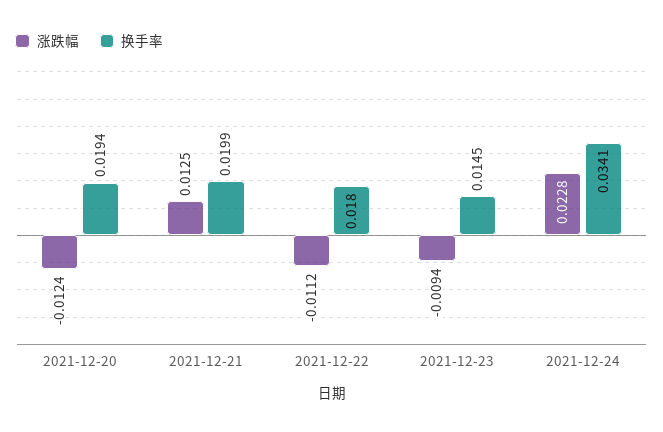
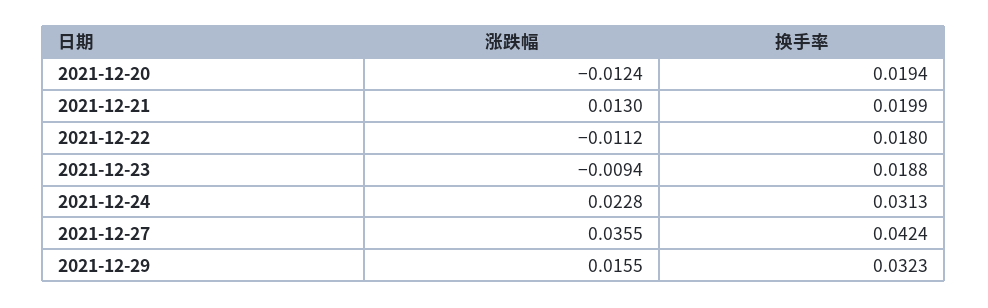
涨跌幅, 2021-12-21: 0.0125 -> 0.013
换手率, 2021-12-23: 0.0145 -> 0.0188
换手率, 2021-12-24: 0.0341 -> 0.0313
涨跌幅, 2021-12-27: none -> 0.0355
换手率, 2021-12-27: none -> 0.0424
涨跌幅, 2021-12-29: none -> 0.0155
换手率, 2021-12-29: none -> 0.0323

